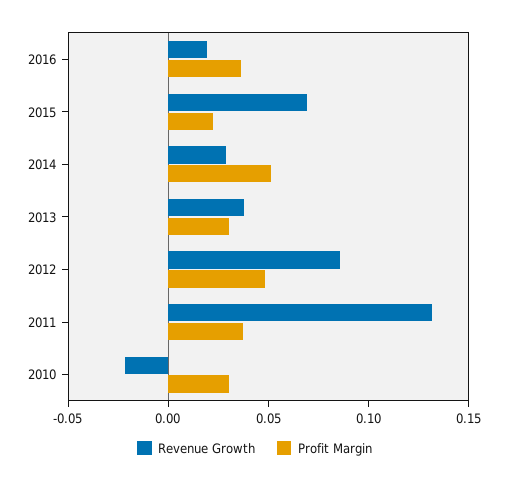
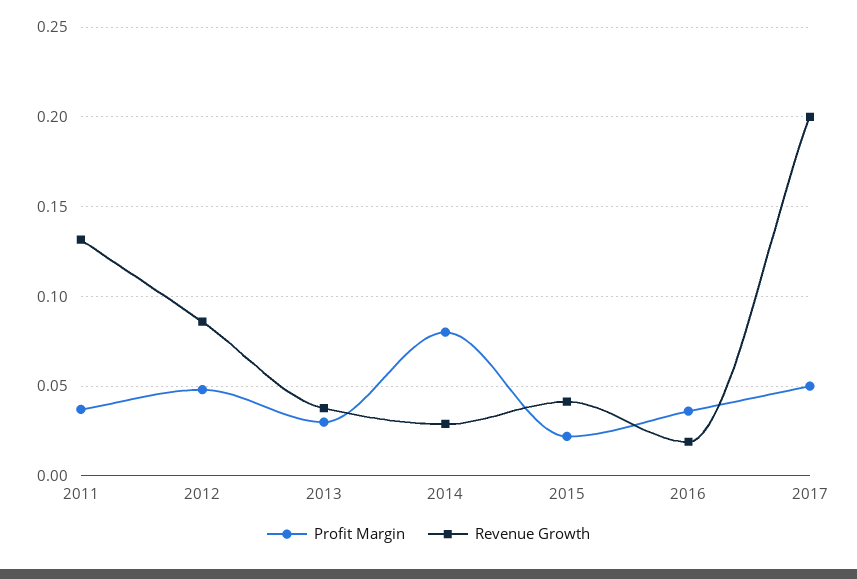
Revenue Growth, 2015: 0.07 -> 0.04
Profit Margin, 2014: 0.05 -> 0.08
Revenue Growth, 2010: -0.02 -> none
Profit Margin, 2010: 0.03 -> none
Profit Margin, 2017: none -> 0.05
Revenue Growth, 2017: none -> 0.2

